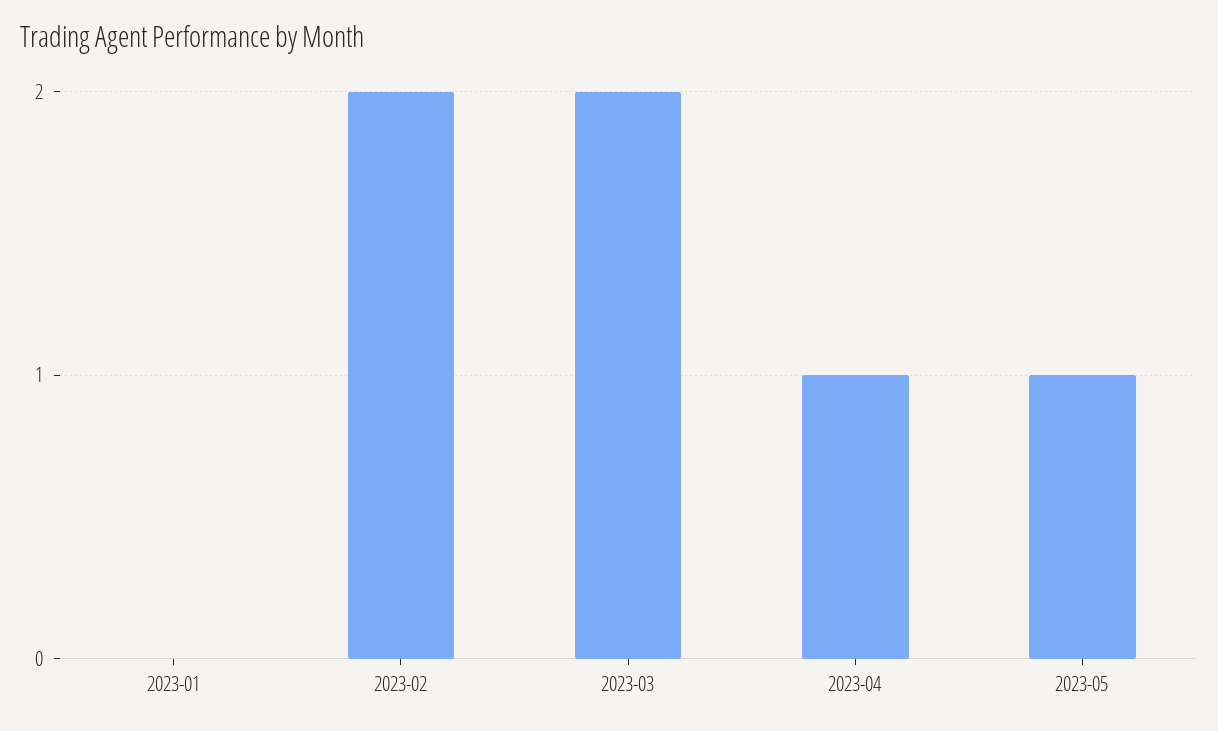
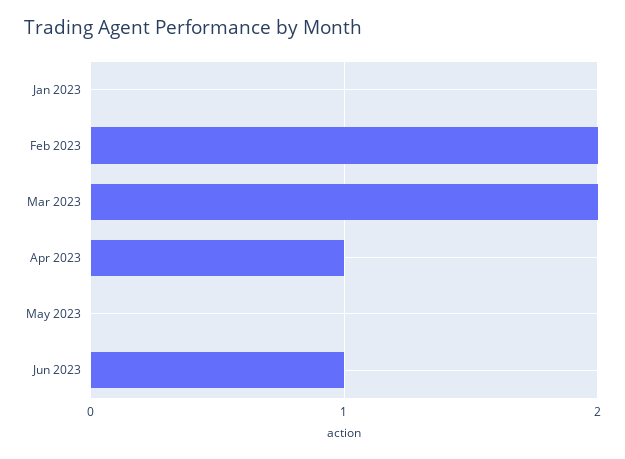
2023-05: 1 -> 0
Jun 2023: none -> 1

